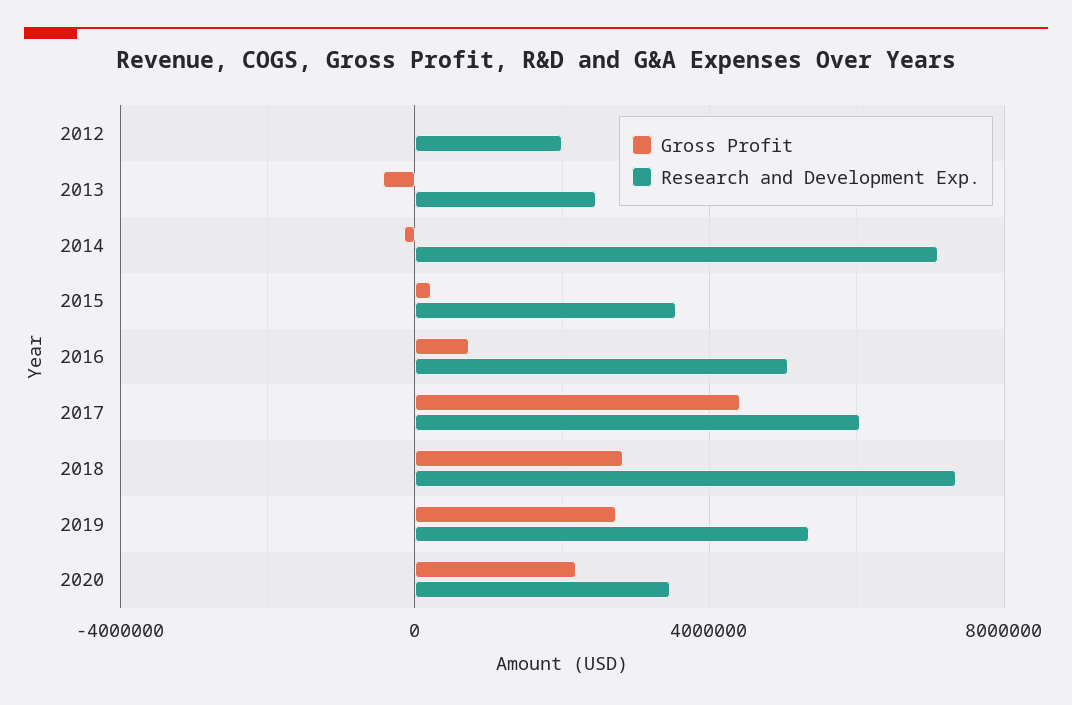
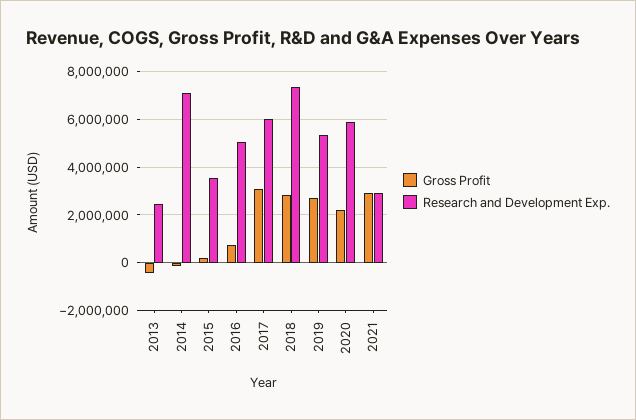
Gross Profit, 2012: 0 -> none
Research and Development Exp., 2012: 2000000 -> none
Gross Profit, 2017: 4500000 -> 3000000
Research and Development Exp., 2020: 3500000 -> 6000000
Gross Profit, 2021: none -> 3000000
Research and Development Exp., 2021: none -> 3000000

